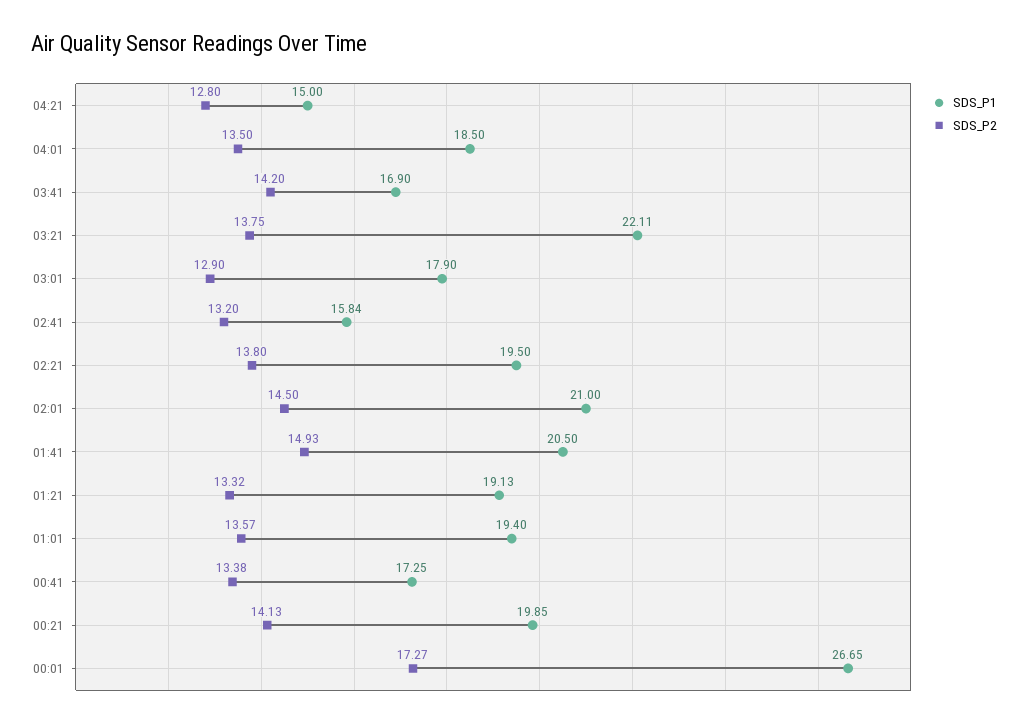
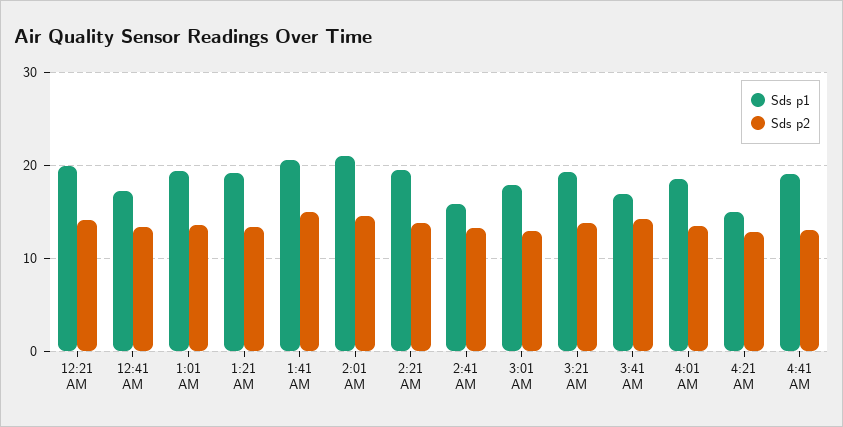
SDS_P1, 03:21: 22.11 -> 19
SDS_P1, 00:01: 26.65 -> none
SDS_P2, 00:01: 17.27 -> none
SDS_P1, 4:41 AM: none -> 19
SDS_P2, 4:41 AM: none -> 13

